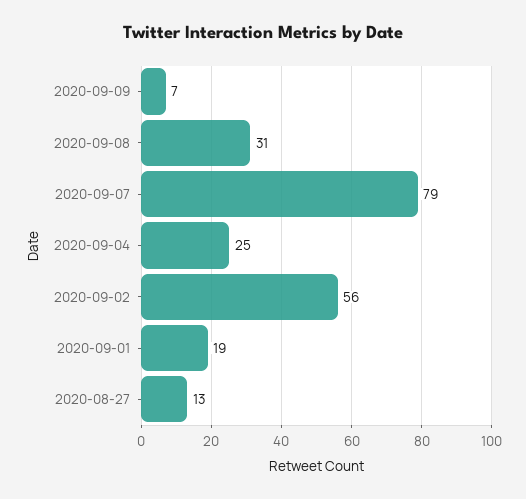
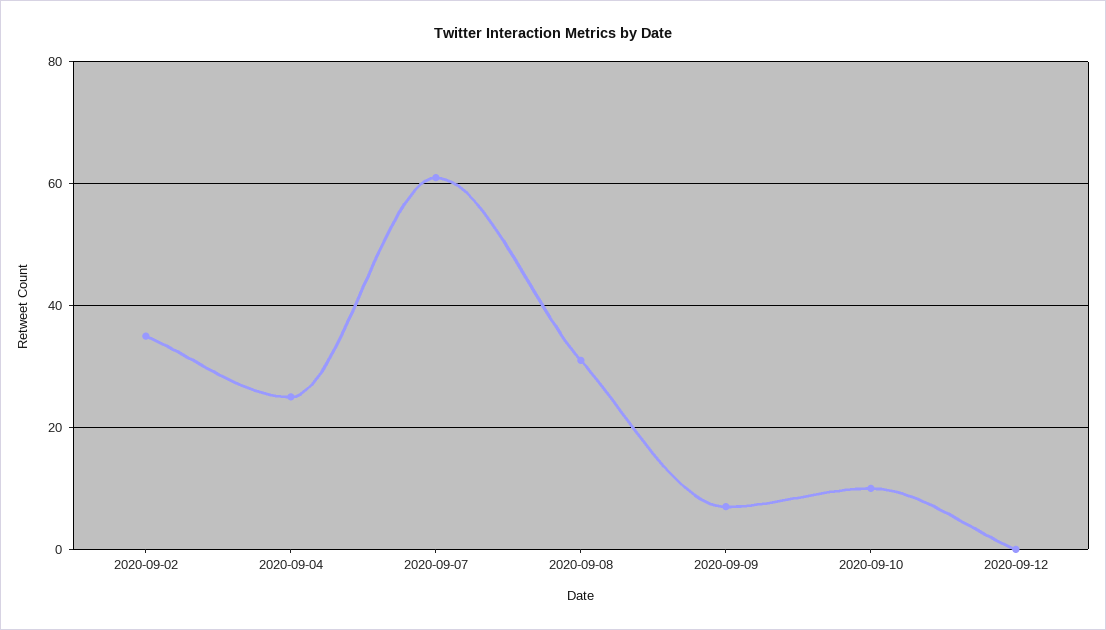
2020-09-07: 79 -> 60
2020-09-02: 56 -> 35
2020-09-01: 19 -> none
2020-08-27: 13 -> none
2020-09-10: none -> 10
2020-09-12: none -> 0

